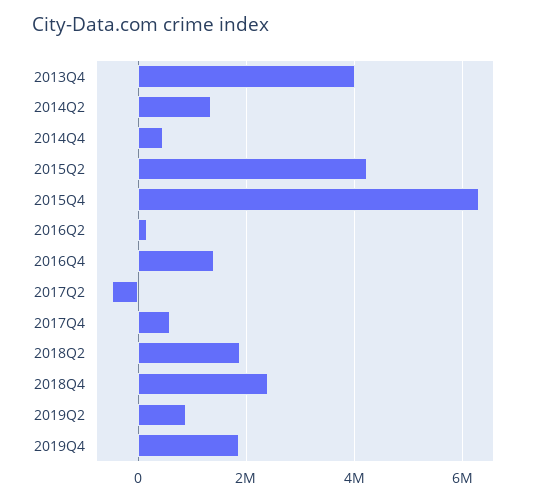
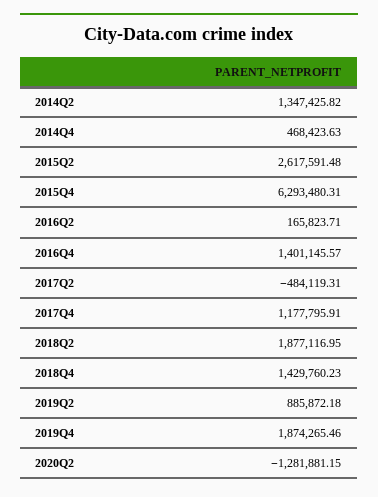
2013Q4: 4000000 -> none
2015Q2: 4200000 -> 2617591.48
2017Q4: 600000 -> 1177795.91
2018Q4: 2400000 -> 1429760.23
2020Q2: none -> -1281881.15

